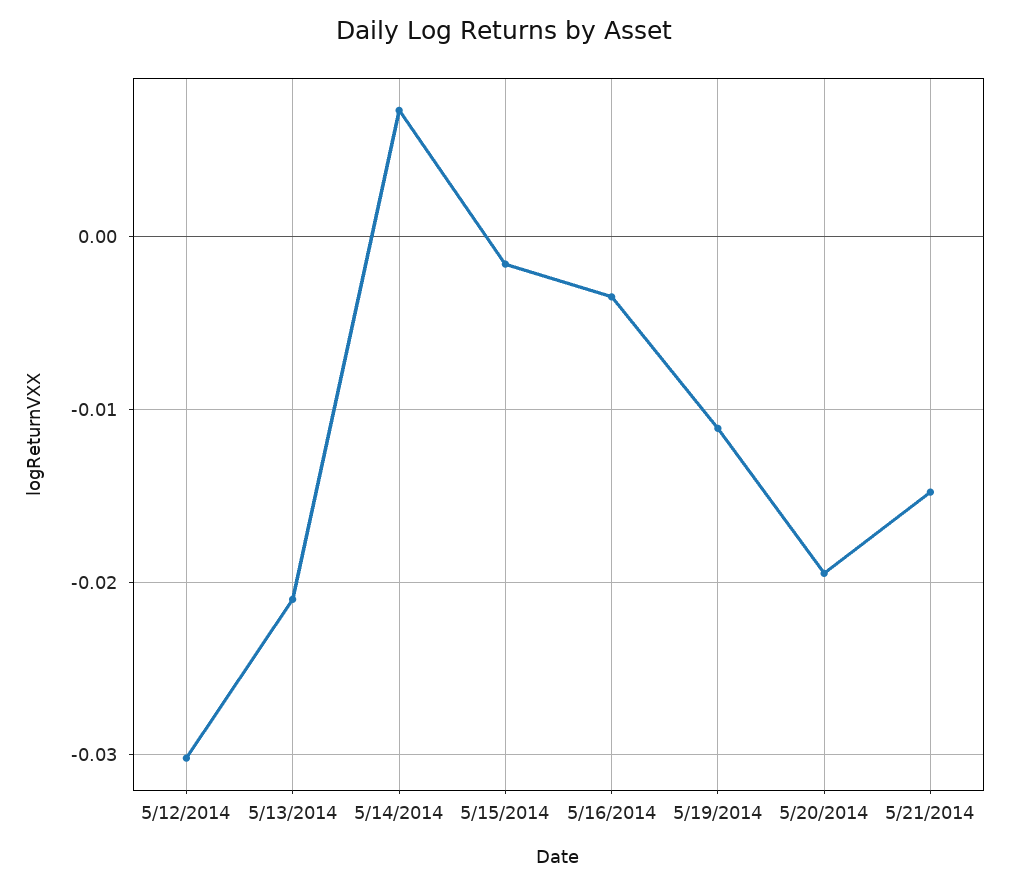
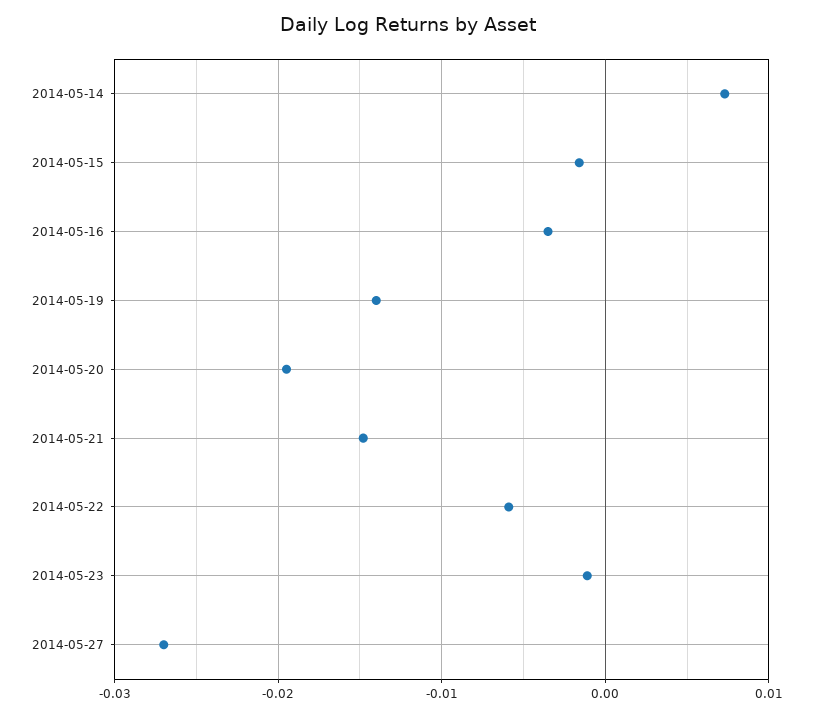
5/12/2014: -0.03 -> none
5/13/2014: -0.021 -> none
5/19/2014: -0.011 -> -0.014
2014-05-22: none -> -0.006
2014-05-23: none -> -0.001
2014-05-27: none -> -0.027

